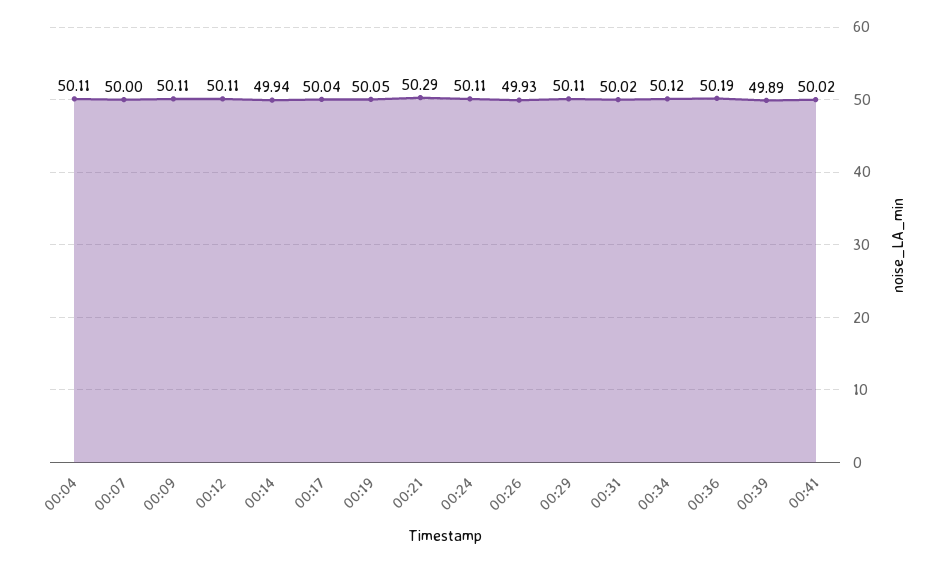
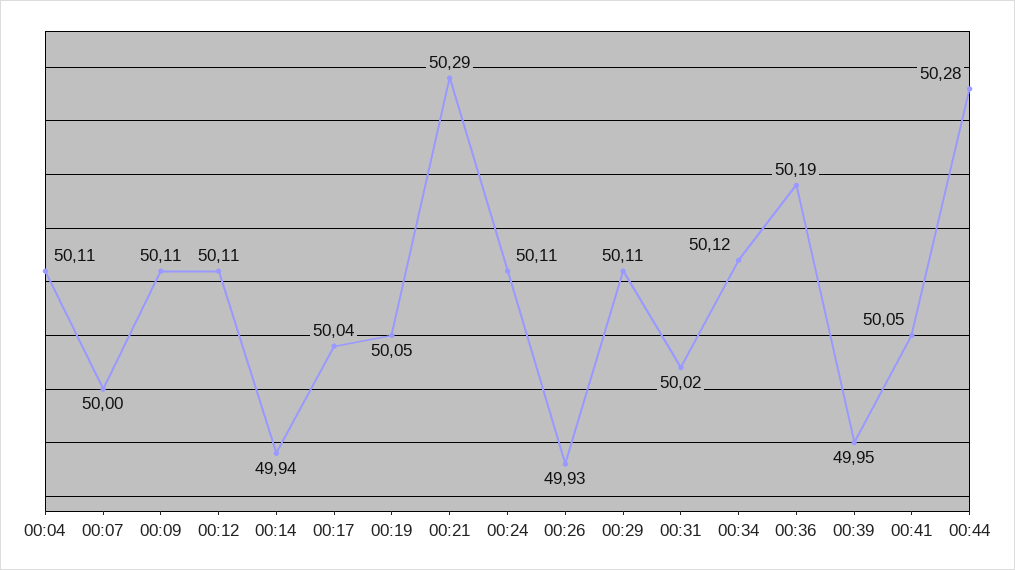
00:39: 49.89 -> 49.95
00:41: 50.02 -> 50.05
00:44: none -> 50.28

